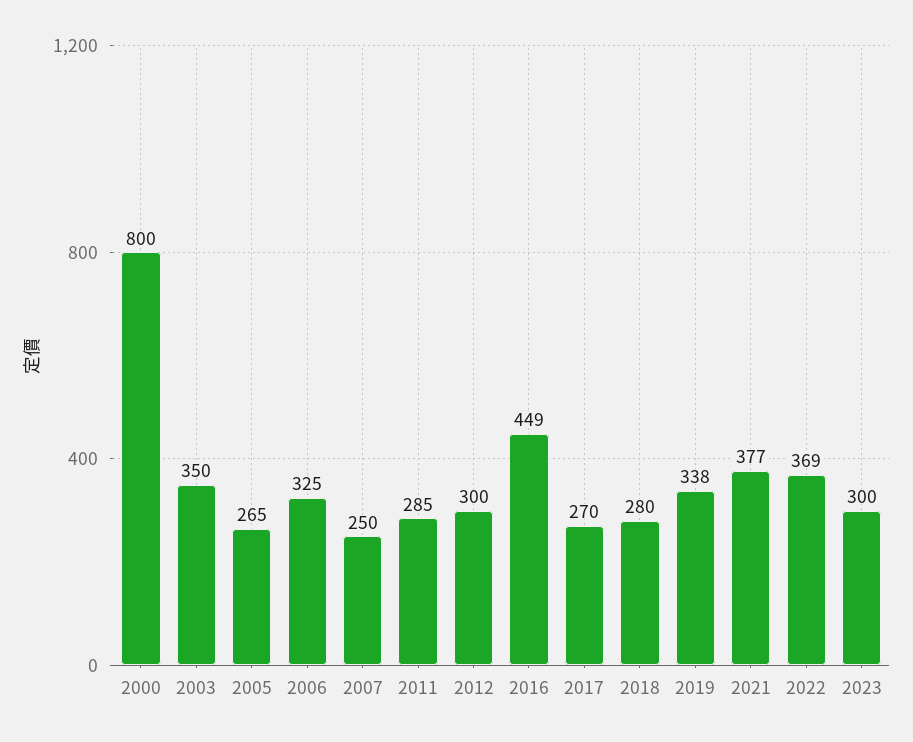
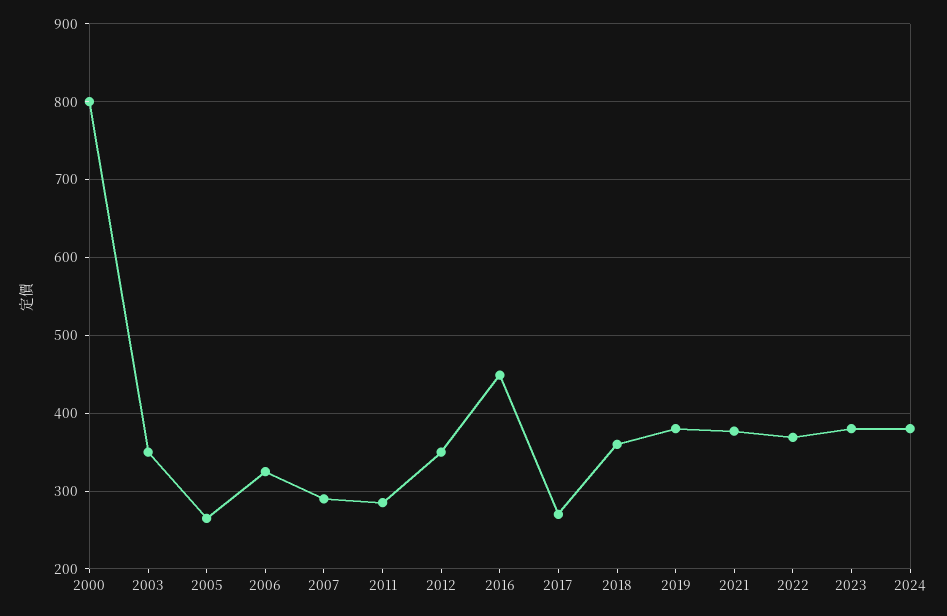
2007: 250 -> 290
2012: 300 -> 350
2018: 280 -> 360
2019: 338 -> 380
2023: 300 -> 380
2024: none -> 380

